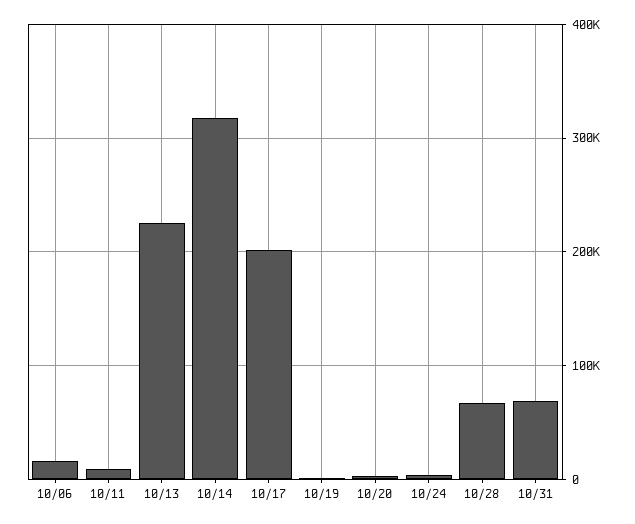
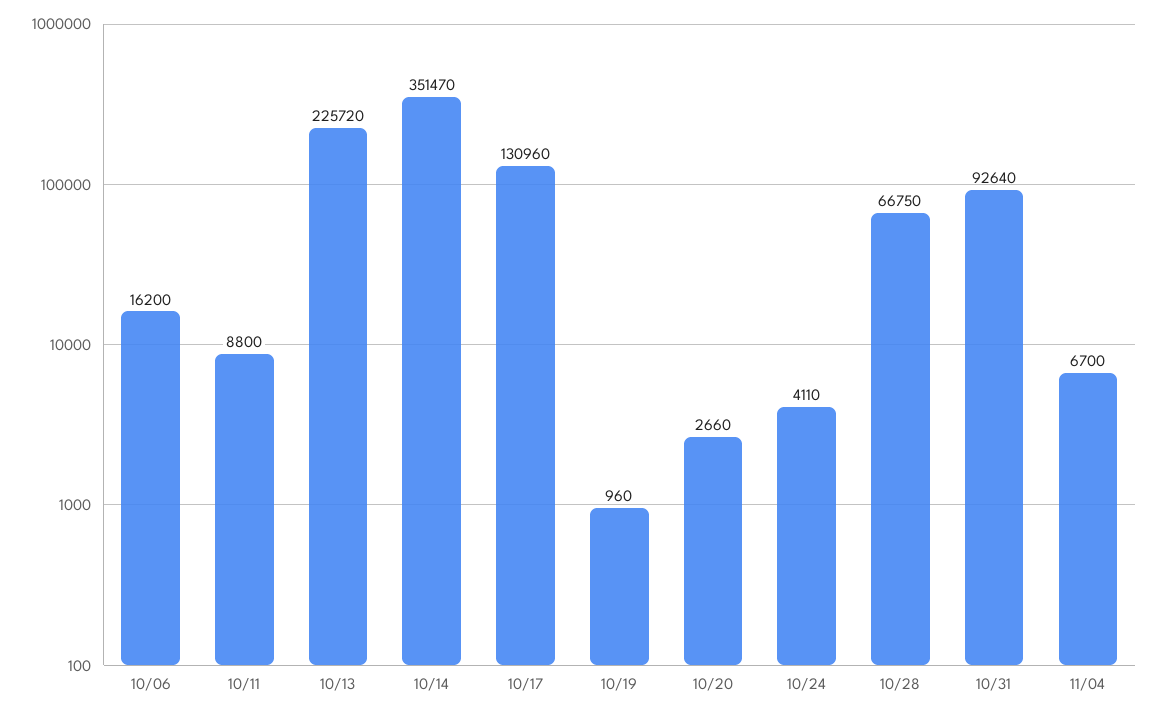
10/14: 320000 -> 351470
10/17: 200000 -> 130960
10/31: 70000 -> 92640
11/04: none -> 6700

